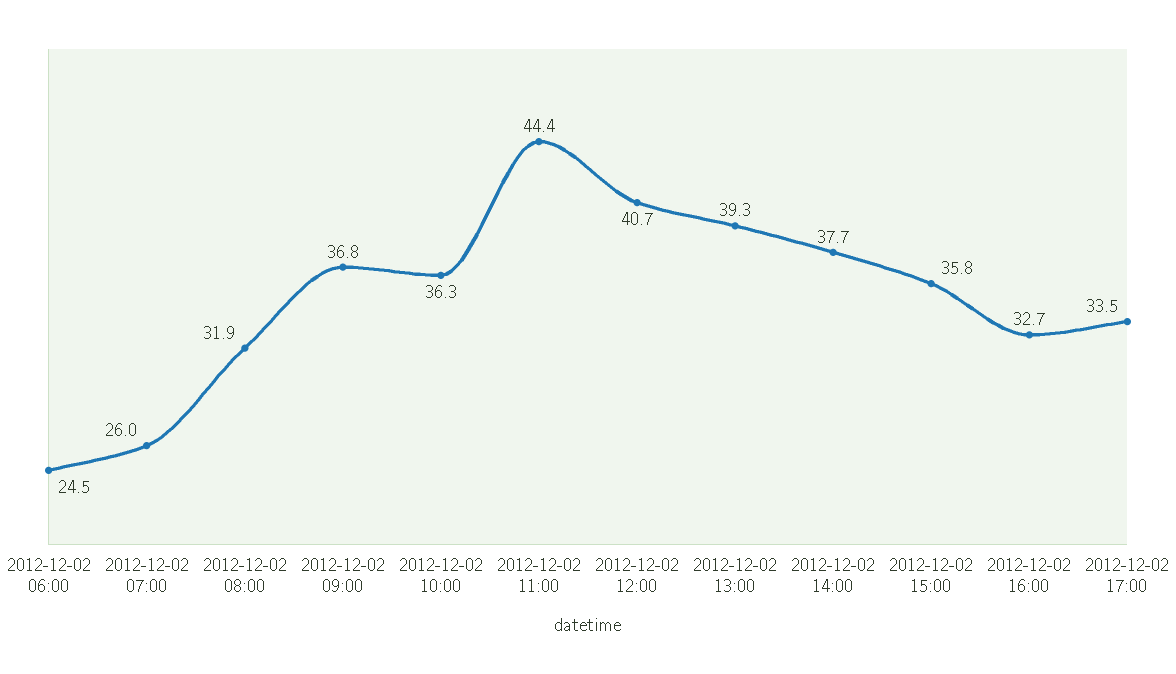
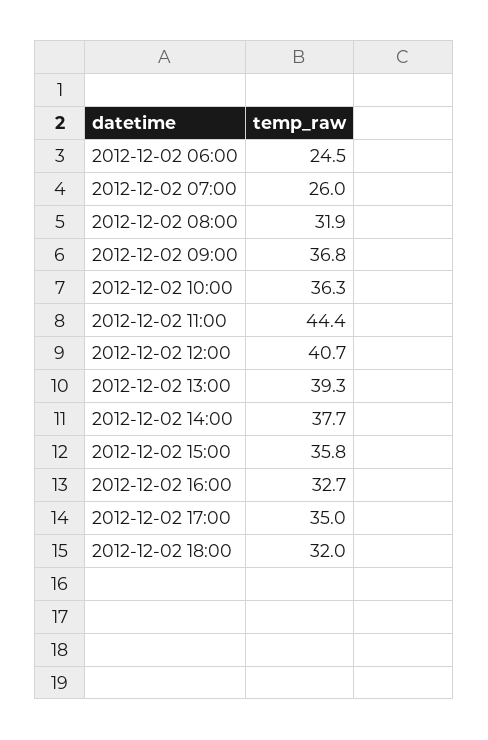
2012-12-02 17:00: 33.5 -> 35
2012-12-02 18:00: none -> 32

